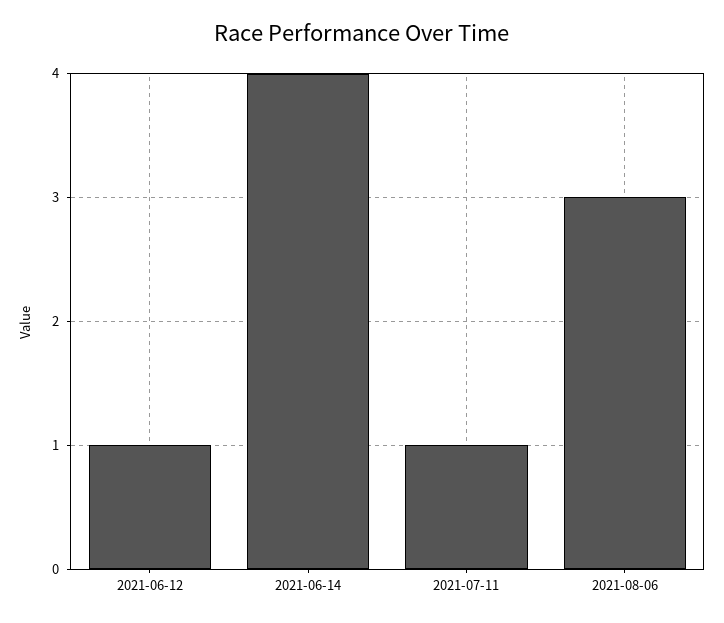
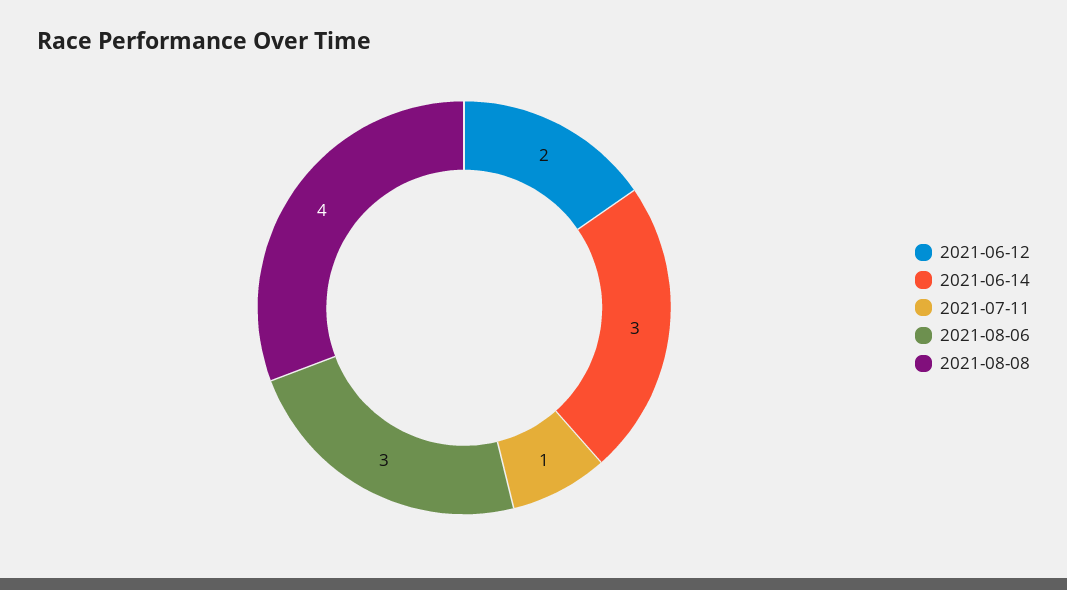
2021-06-12: 1 -> 2
2021-06-14: 4 -> 3
2021-08-08: none -> 4

